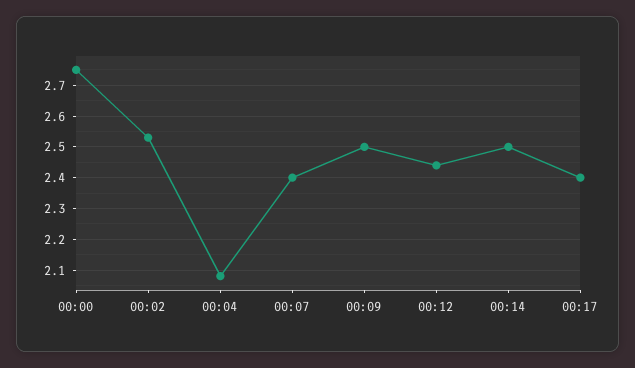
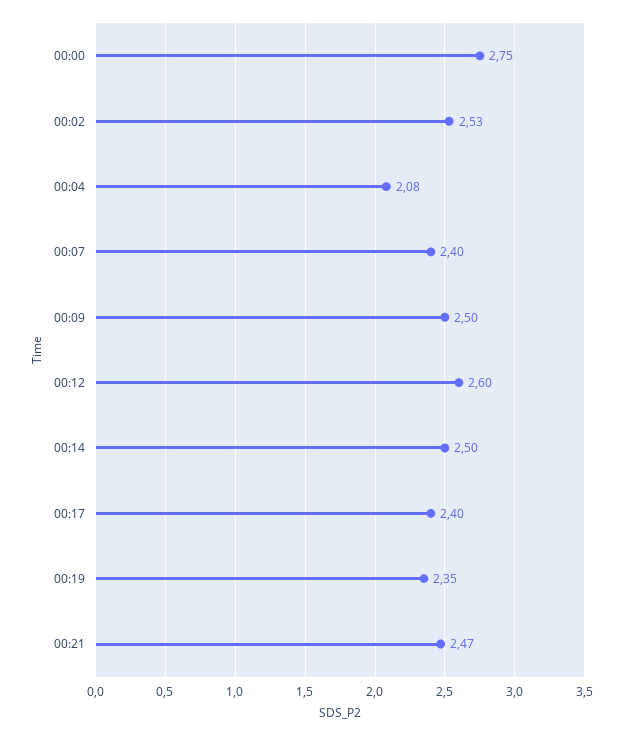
00:12: 2.45 -> 2.6
00:19: none -> 2.35
00:21: none -> 2.47

